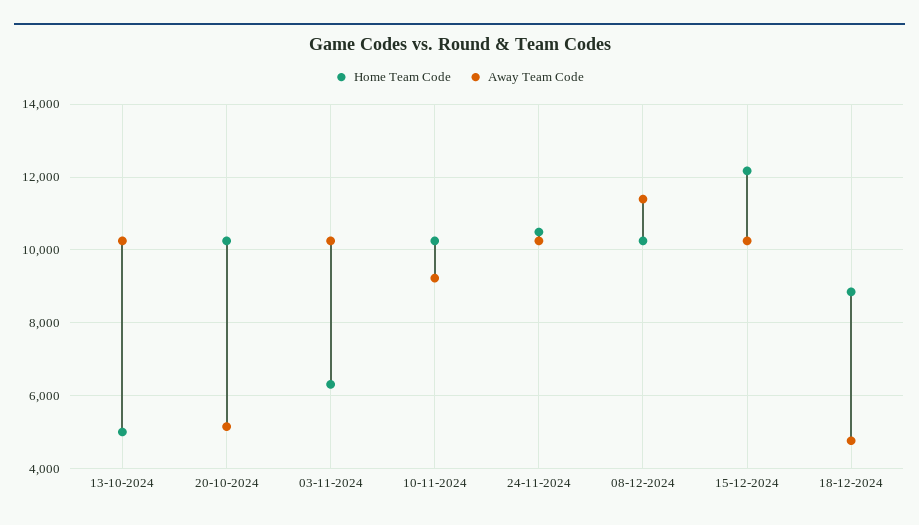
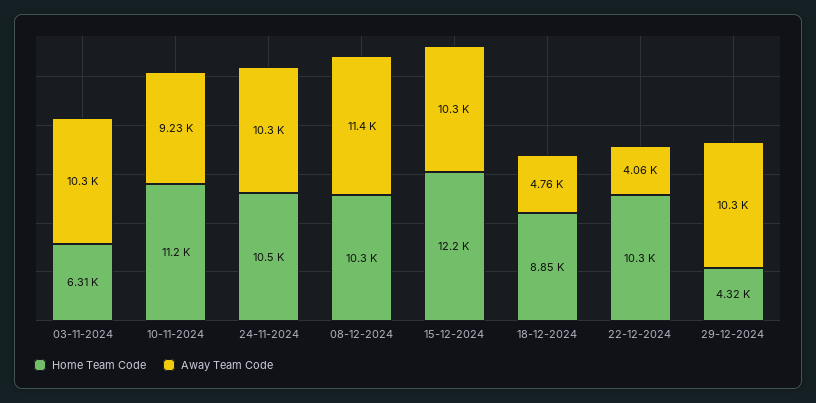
Home Team Code, 13-10-2024: 5000 -> none
Away Team Code, 13-10-2024: 10200 -> none
Home Team Code, 20-10-2024: 10200 -> none
Away Team Code, 20-10-2024: 5200 -> none
Home Team Code, 10-11-2024: 10200 -> 11200
Home Team Code, 22-12-2024: none -> 10300
Away Team Code, 22-12-2024: none -> 4060
Home Team Code, 29-12-2024: none -> 4320
Away Team Code, 29-12-2024: none -> 10300

